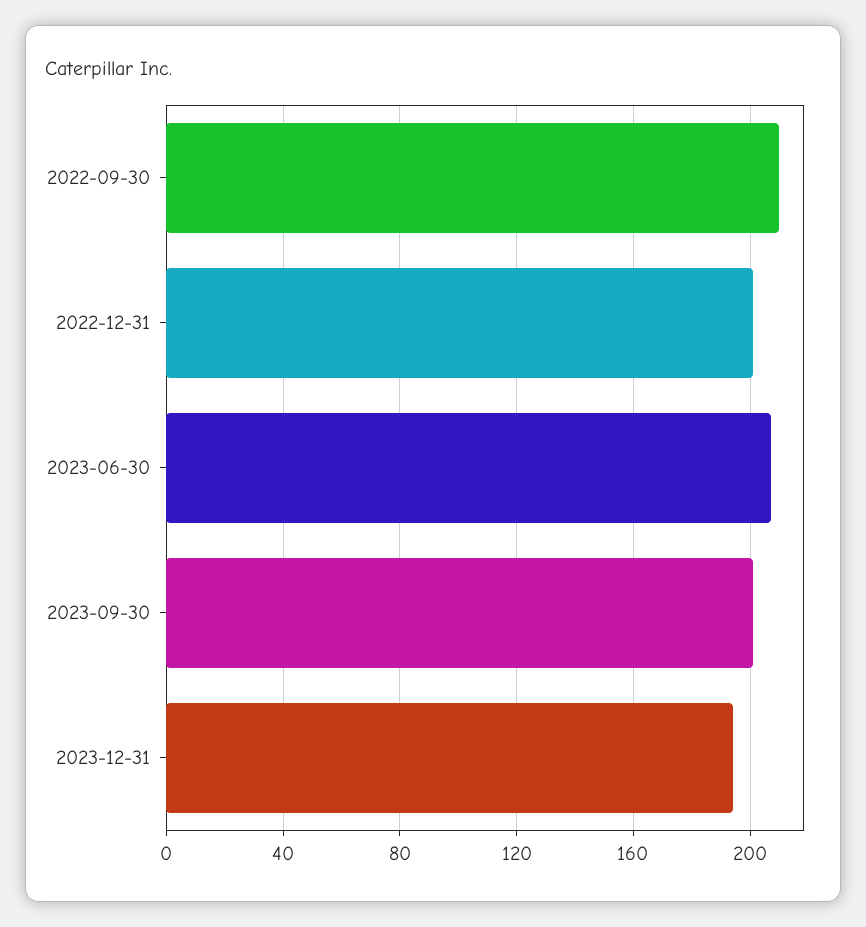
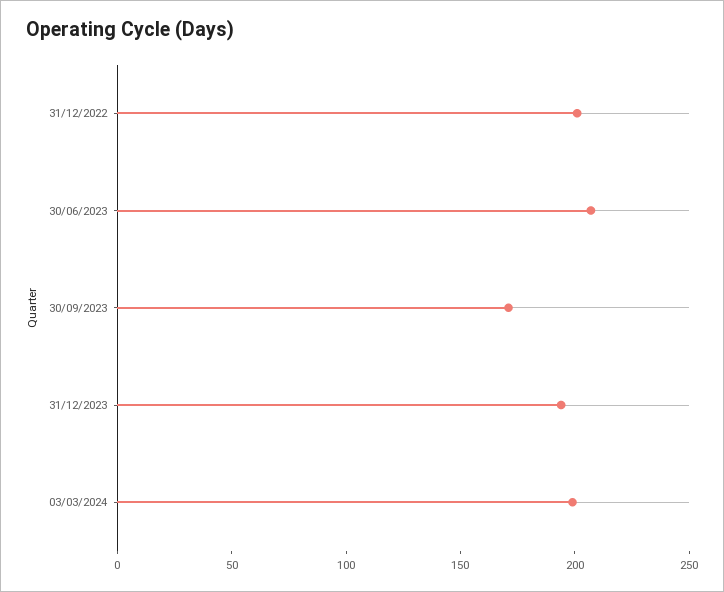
2022-09-30: 210 -> none
2023-09-30: 200 -> 170
03/03/2024: none -> 200

